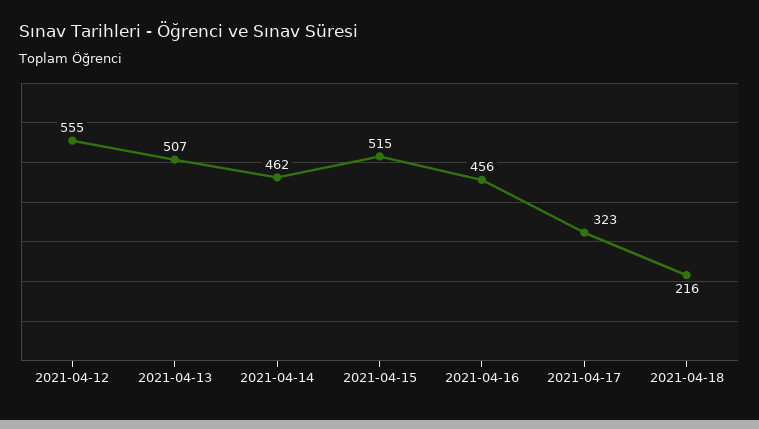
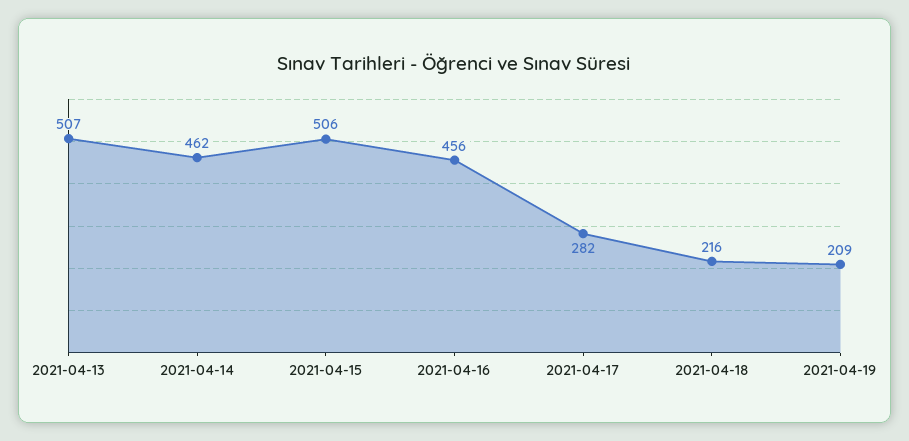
2021-04-12: 555 -> none
2021-04-15: 515 -> 506
2021-04-17: 323 -> 282
2021-04-19: none -> 209

